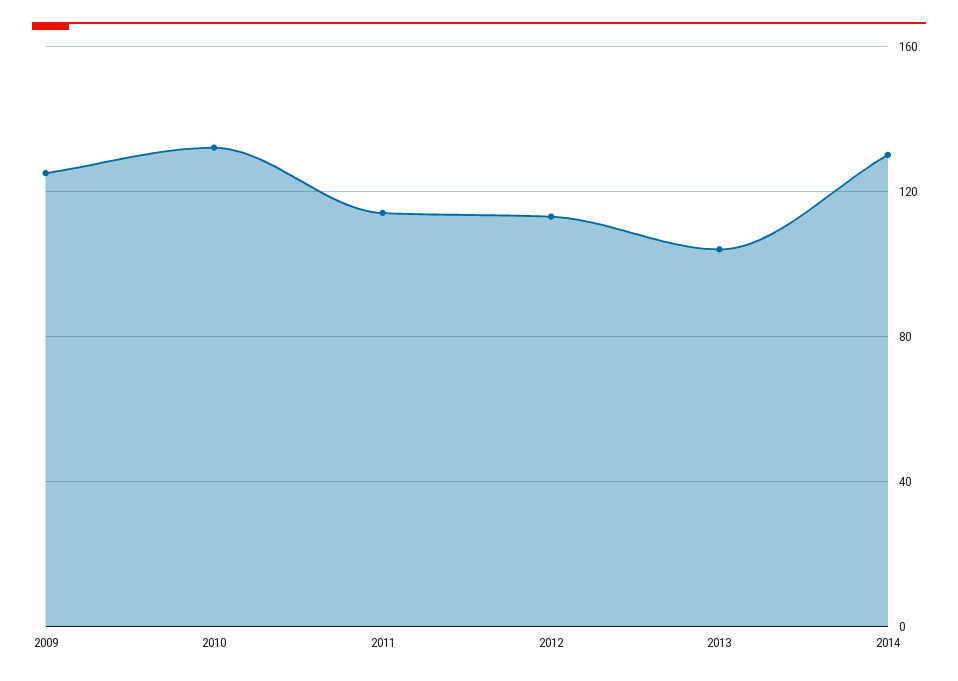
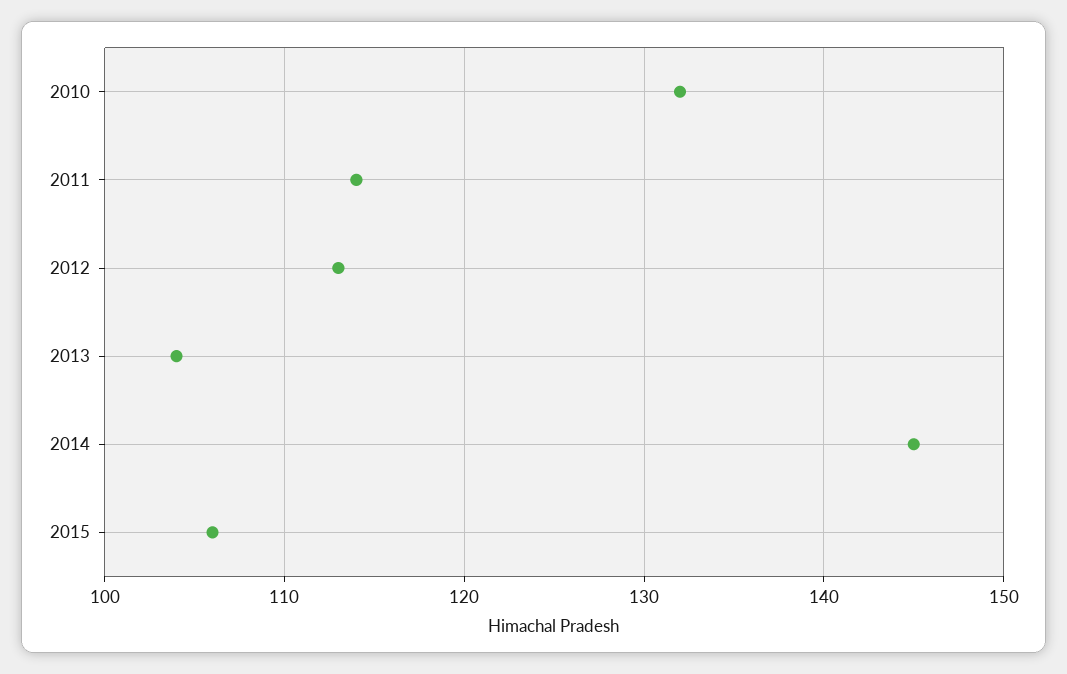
2009: 125 -> none
2014: 130 -> 145
2015: none -> 106

